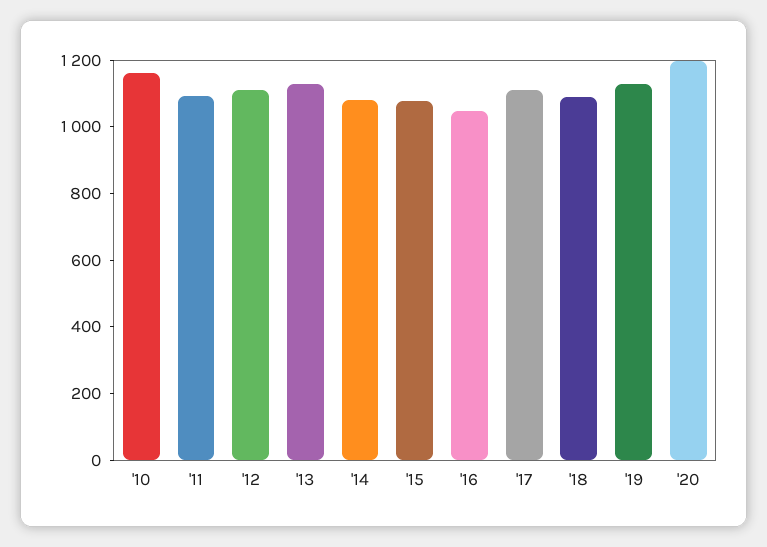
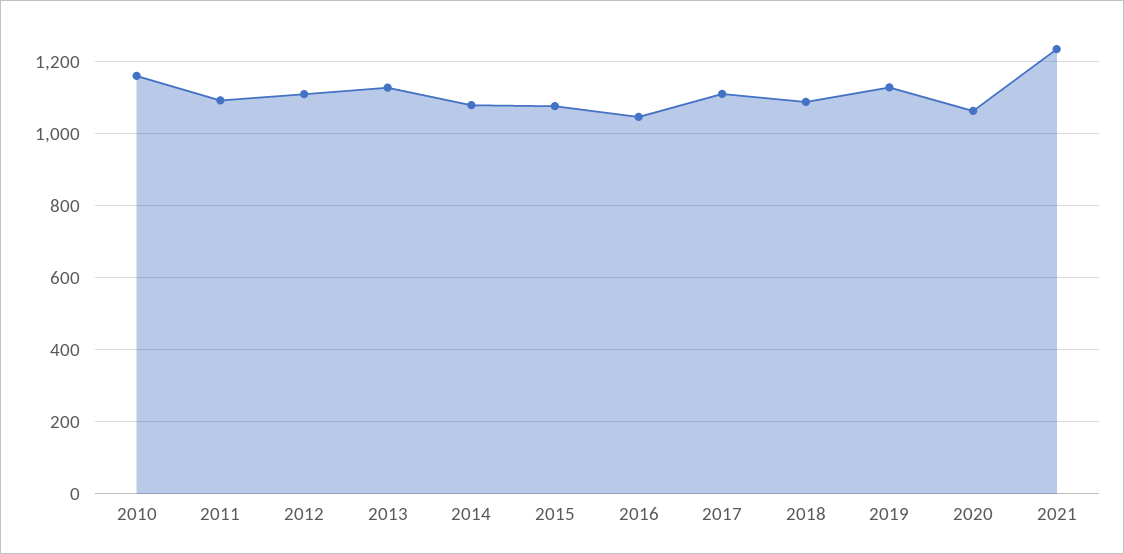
'20: 1200 -> 1060
2021: none -> 1240

